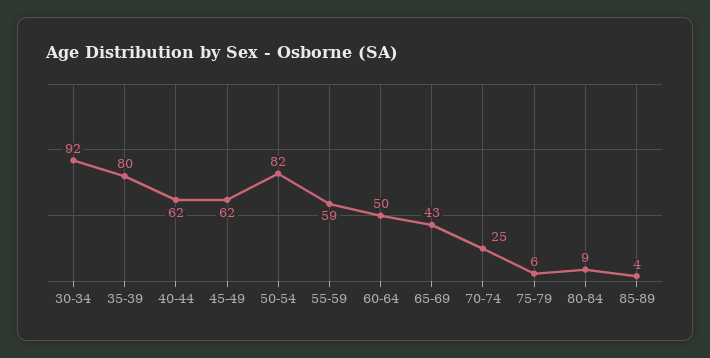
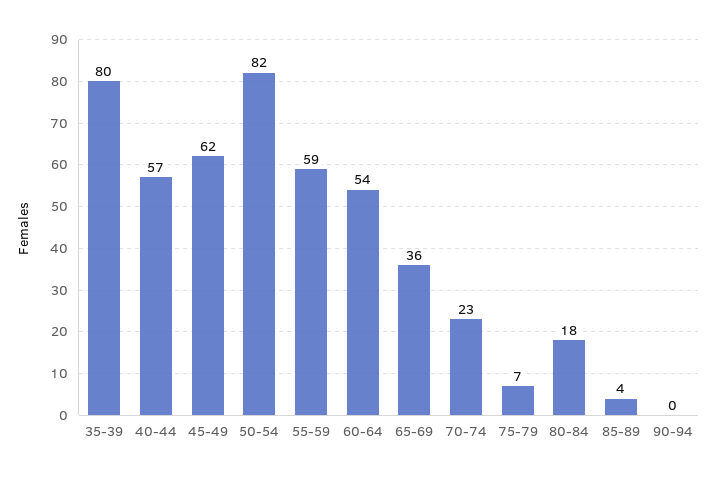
30-34: 92 -> none
40-44: 62 -> 57
60-64: 50 -> 54
65-69: 43 -> 36
70-74: 25 -> 23
75-79: 6 -> 7
80-84: 9 -> 18
90-94: none -> 0

